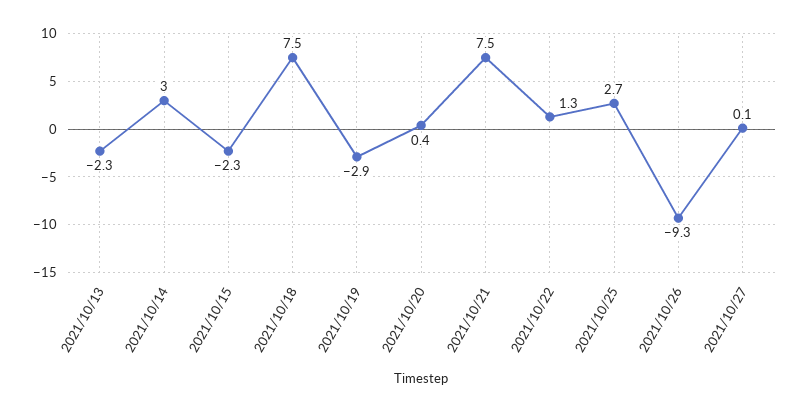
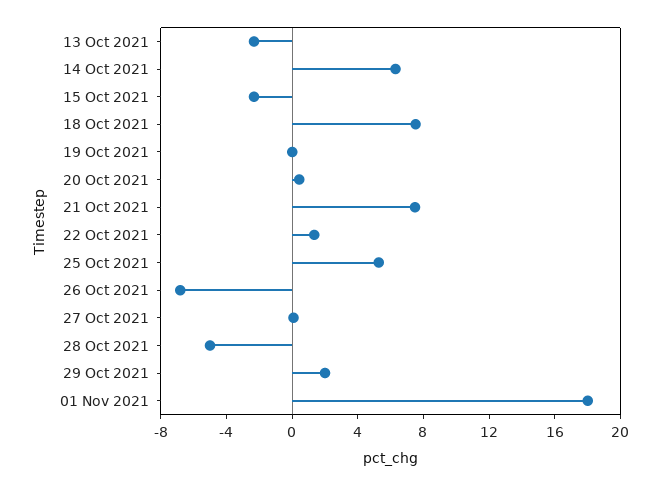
2021/10/14: 3 -> 6
2021/10/19: -2.9 -> 0
2021/10/25: 2.7 -> 5
2021/10/26: -9.3 -> -7
28 Oct 2021: none -> -5
29 Oct 2021: none -> 2
01 Nov 2021: none -> 18

